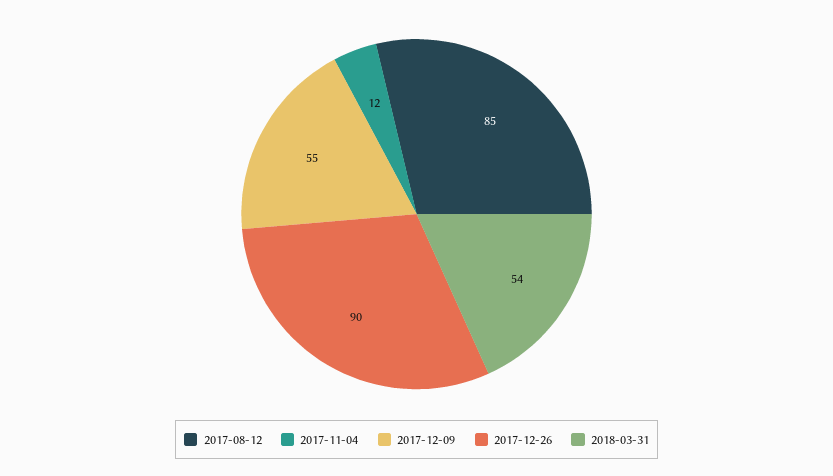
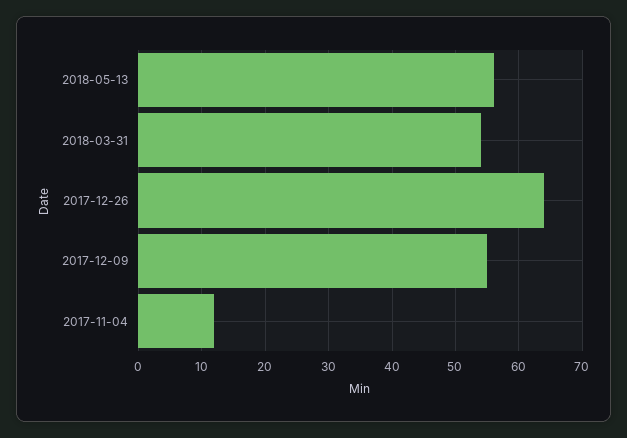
2017-08-12: 85 -> none
2017-12-26: 90 -> 64
2018-05-13: none -> 56

